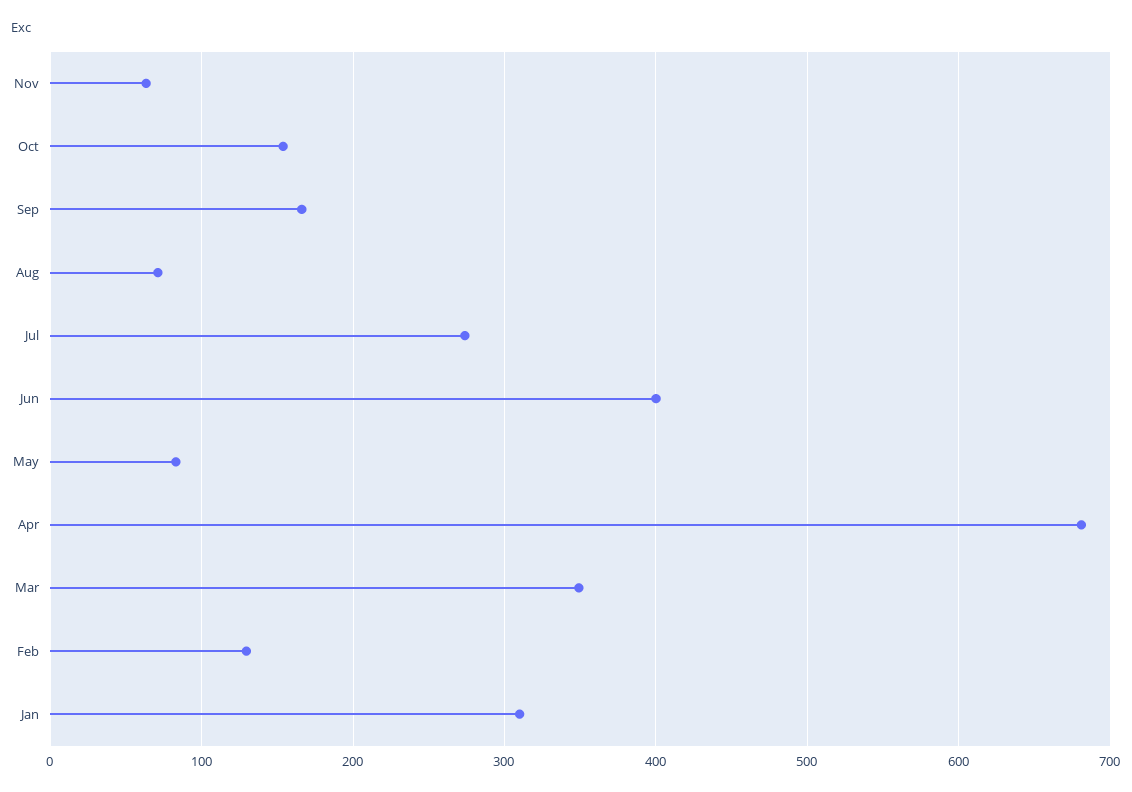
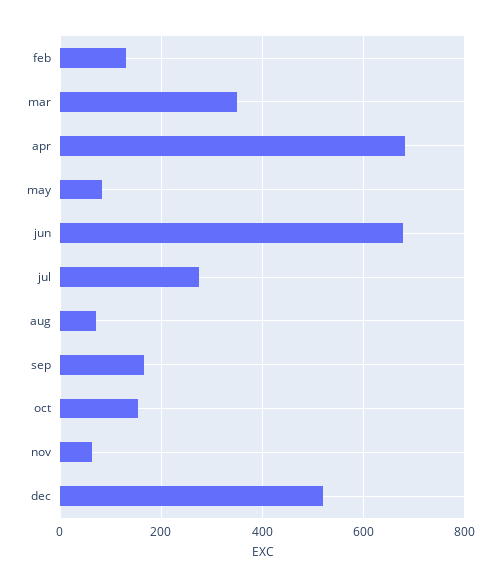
Jun: 400 -> 680
Jan: 310 -> none
dec: none -> 520

